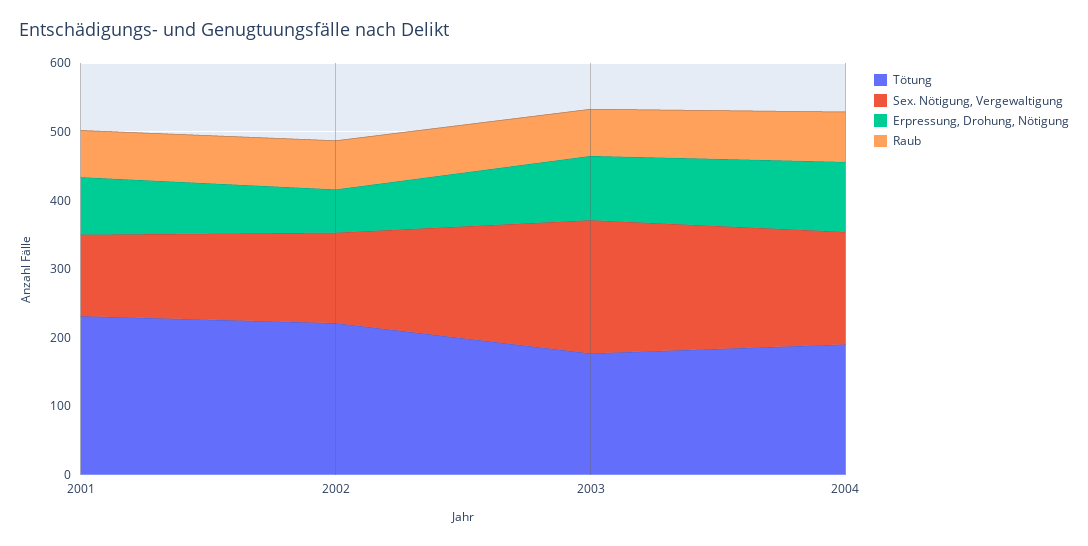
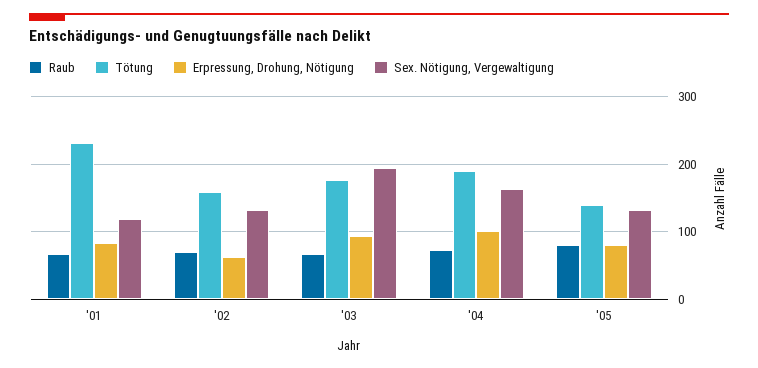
Tötung, 2002: 220 -> 160
Raub, '05: none -> 80
Tötung, '05: none -> 140
Erpressung, Drohung, Nötigung, '05: none -> 80
Sex. Nötigung, Vergewaltigung, '05: none -> 130

